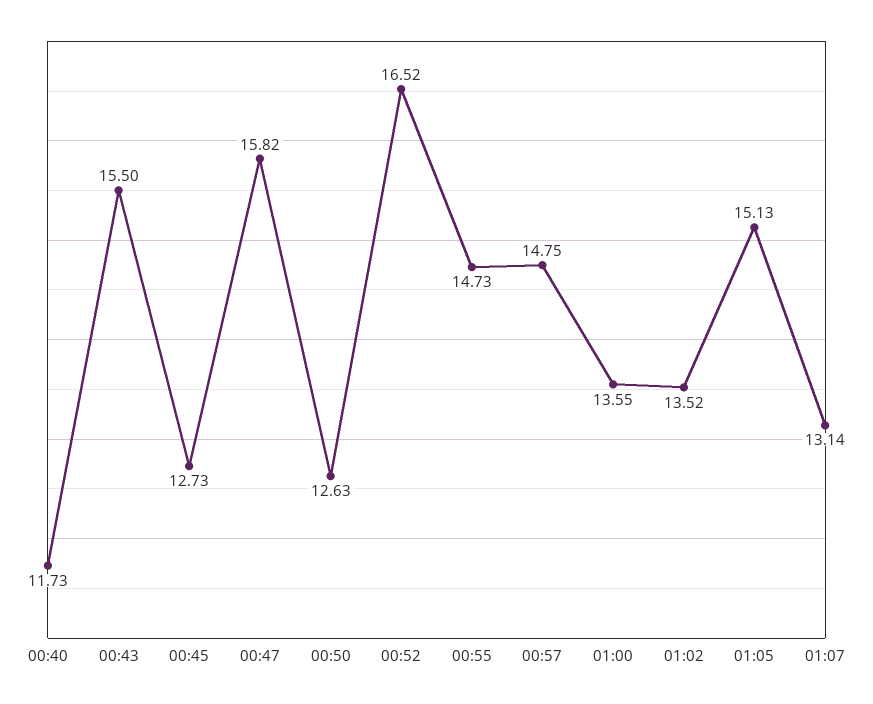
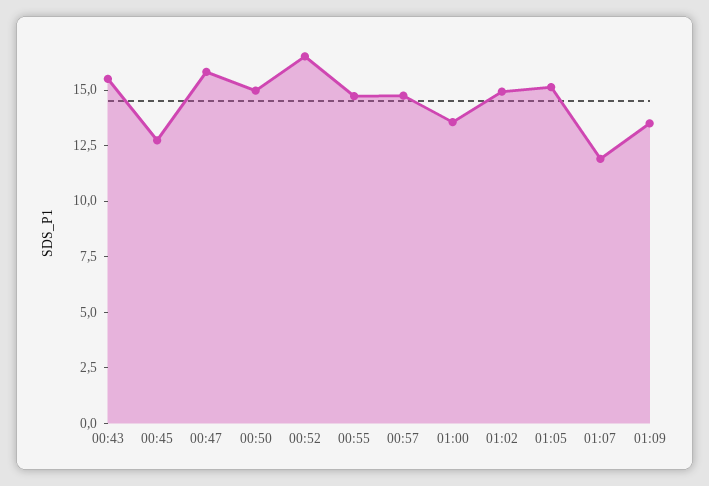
00:40: 11.73 -> none
00:50: 12.63 -> 15
01:02: 13.52 -> 15
01:07: 13.14 -> 12
01:09: none -> 13.5

